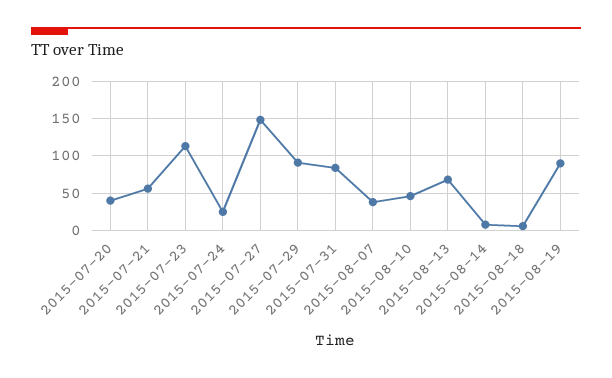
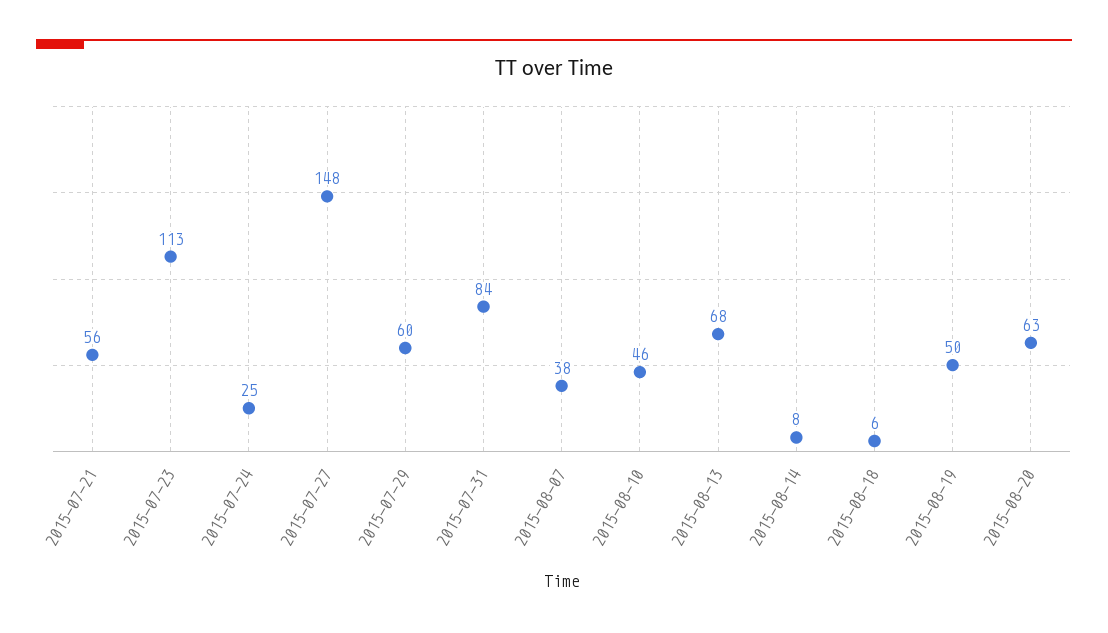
2015-07-20: 40 -> none
2015-07-29: 90 -> 60
2015-08-19: 90 -> 50
2015-08-20: none -> 63

